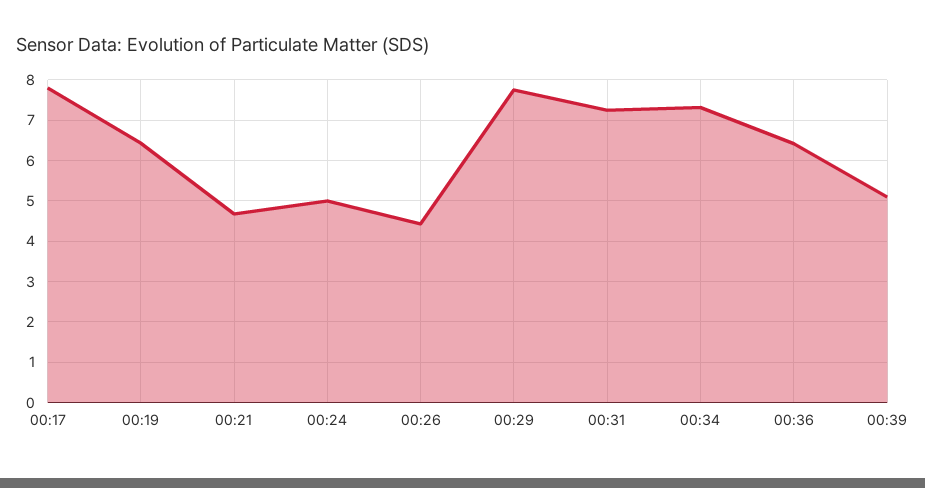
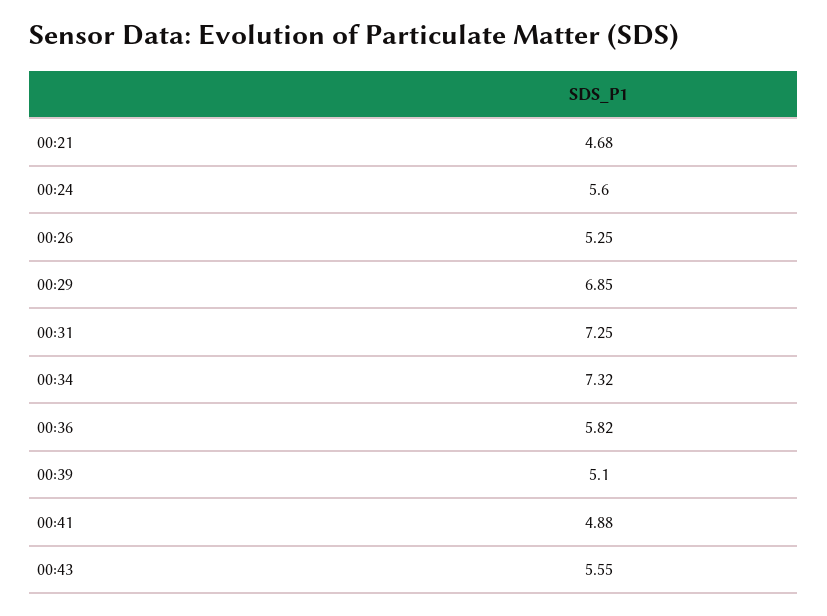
00:17: 7.8 -> none
00:19: 6.4 -> none
00:24: 5 -> 5.6
00:26: 4.4 -> 5.25
00:29: 7.8 -> 6.85
00:36: 6.4 -> 5.82
00:41: none -> 4.88
00:43: none -> 5.55

